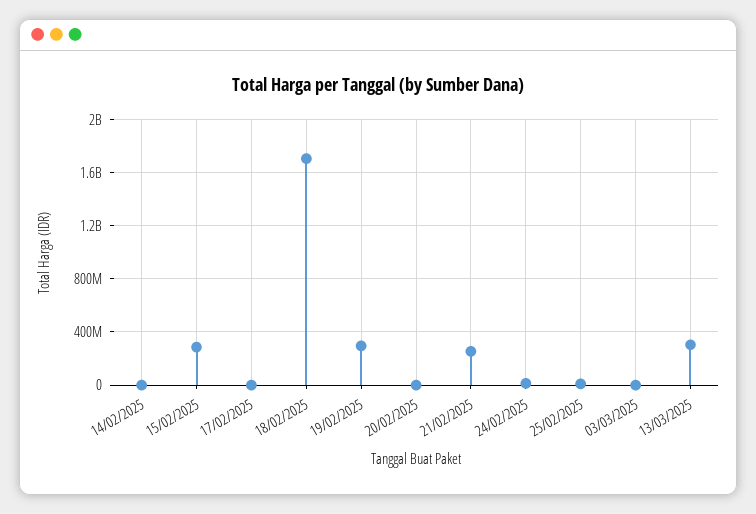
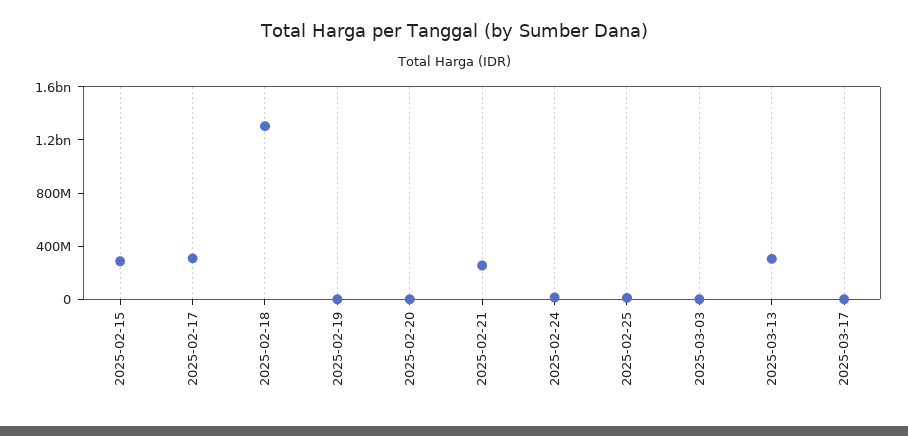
14/02/2025: 0 -> none
17/02/2025: 0 -> 300000000
18/02/2025: 1700000000 -> 1300000000
19/02/2025: 300000000 -> 0
2025-03-17: none -> 0

